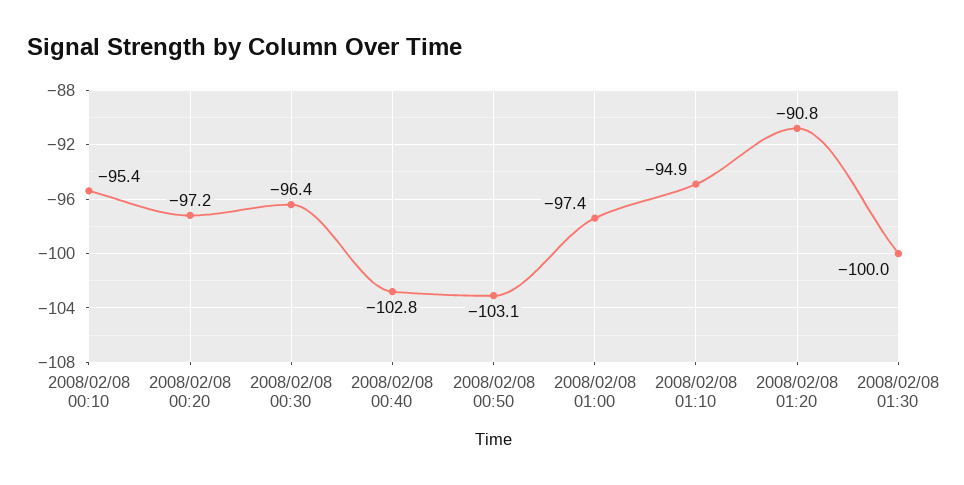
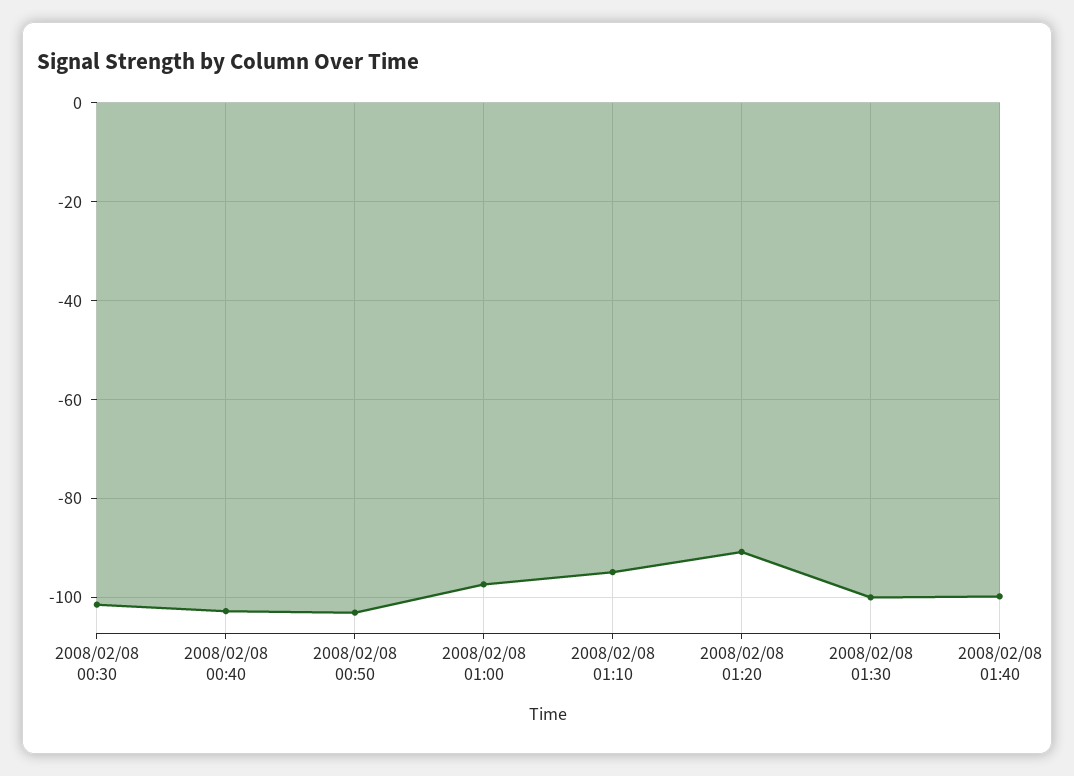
2008/02/08 00:10: -95.4 -> none
2008/02/08 00:20: -97.2 -> none
2008/02/08 00:30: -96.4 -> -102
2008/02/08 01:40: none -> -100

